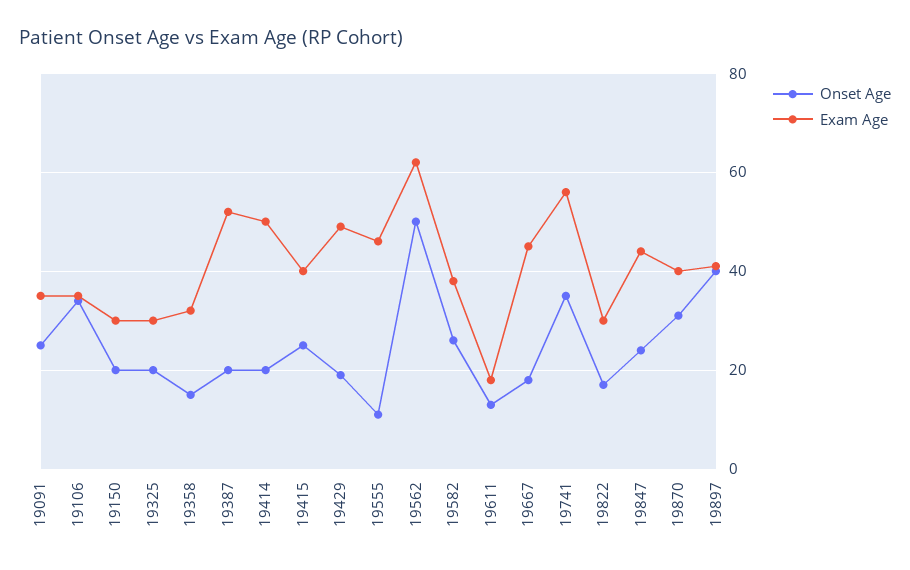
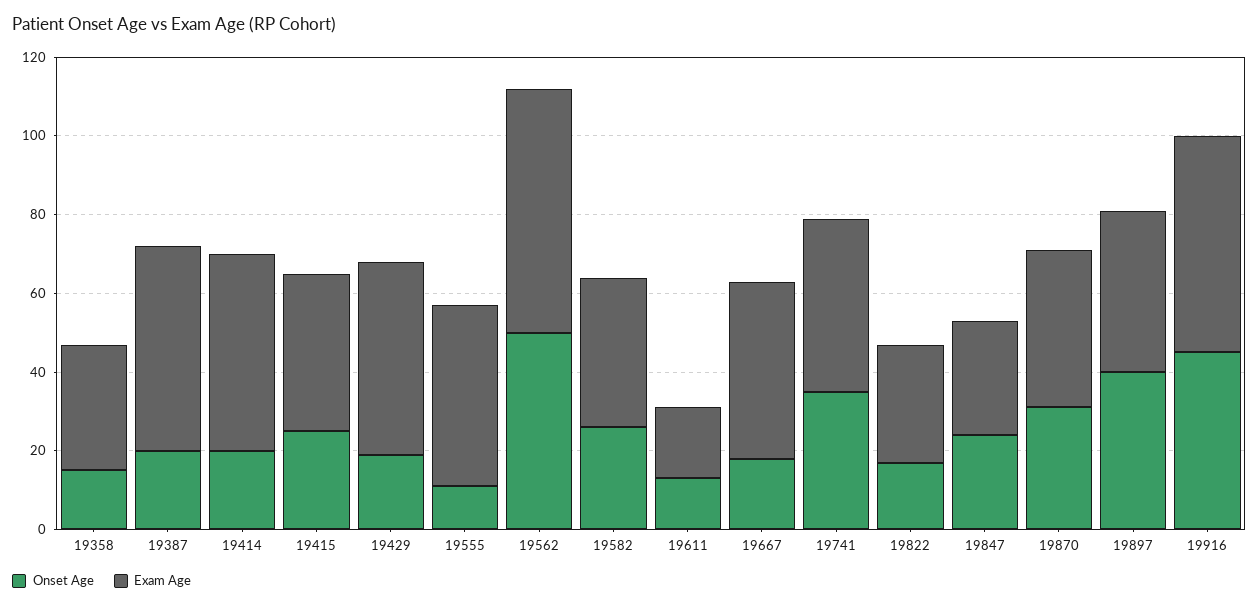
Onset Age, 19091: 25 -> none
Exam Age, 19091: 35 -> none
Onset Age, 19106: 35 -> none
Exam Age, 19106: 35 -> none
Onset Age, 19150: 20 -> none
Exam Age, 19150: 30 -> none
Onset Age, 19325: 20 -> none
Exam Age, 19325: 30 -> none
Exam Age, 19741: 55 -> 45
Exam Age, 19847: 45 -> 30
Onset Age, 19916: none -> 45
Exam Age, 19916: none -> 55

